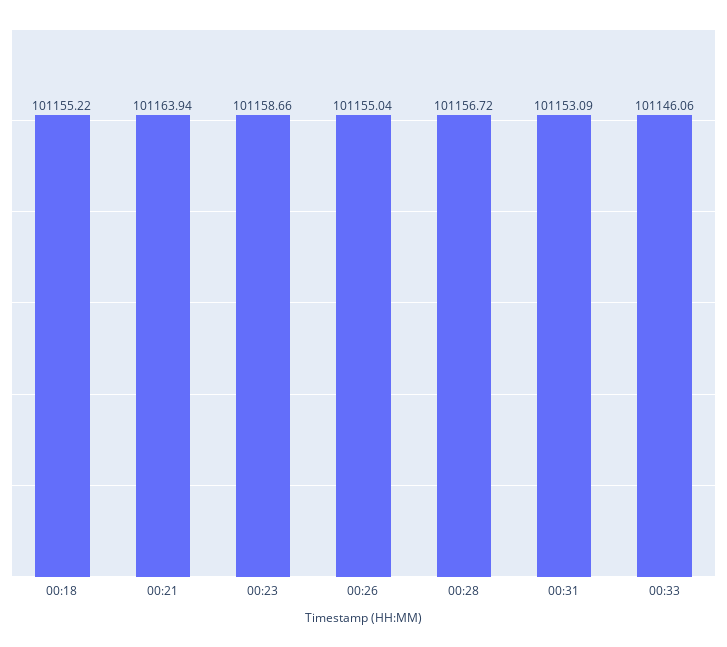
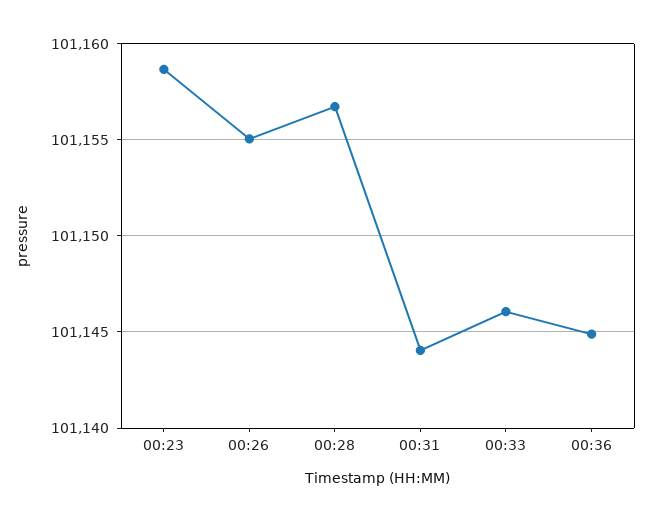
00:18: 101155.22 -> none
00:21: 101163.94 -> none
00:31: 101153.09 -> 101144
00:36: none -> 101145

